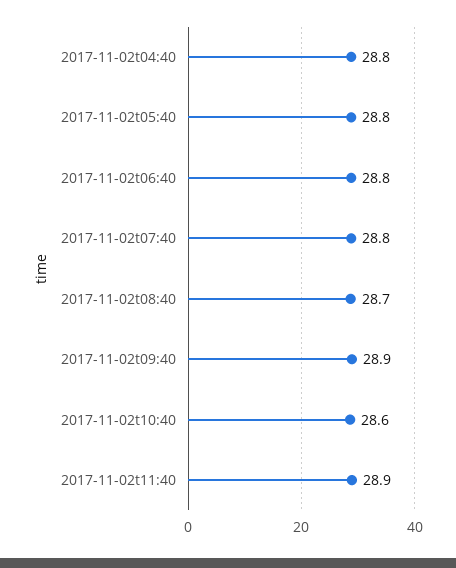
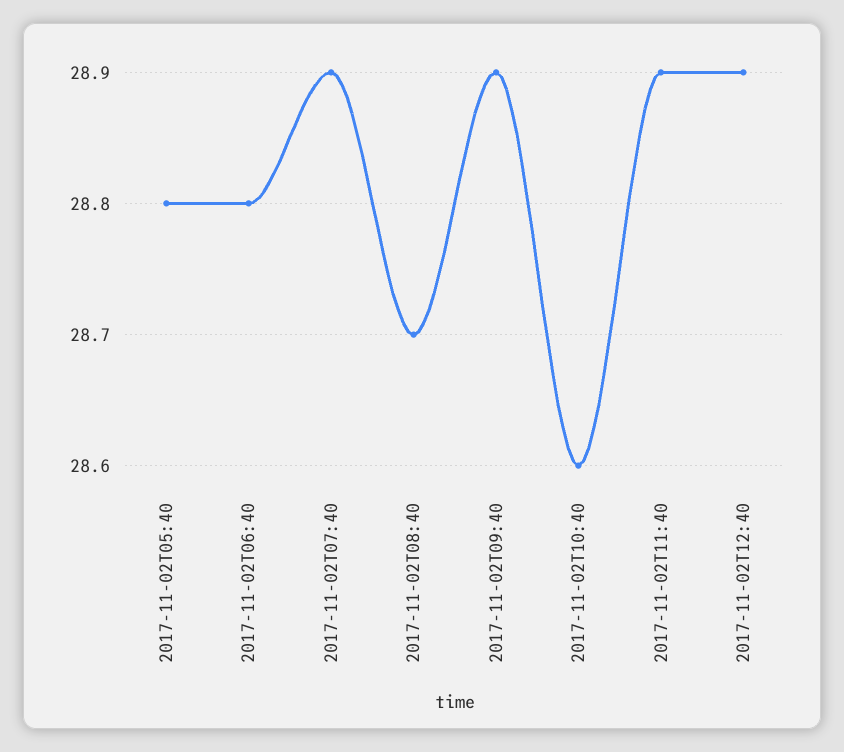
2017-11-02t04:40: 28.8 -> none
2017-11-02t07:40: 28.8 -> 28.9
2017-11-02T12:40: none -> 28.9

